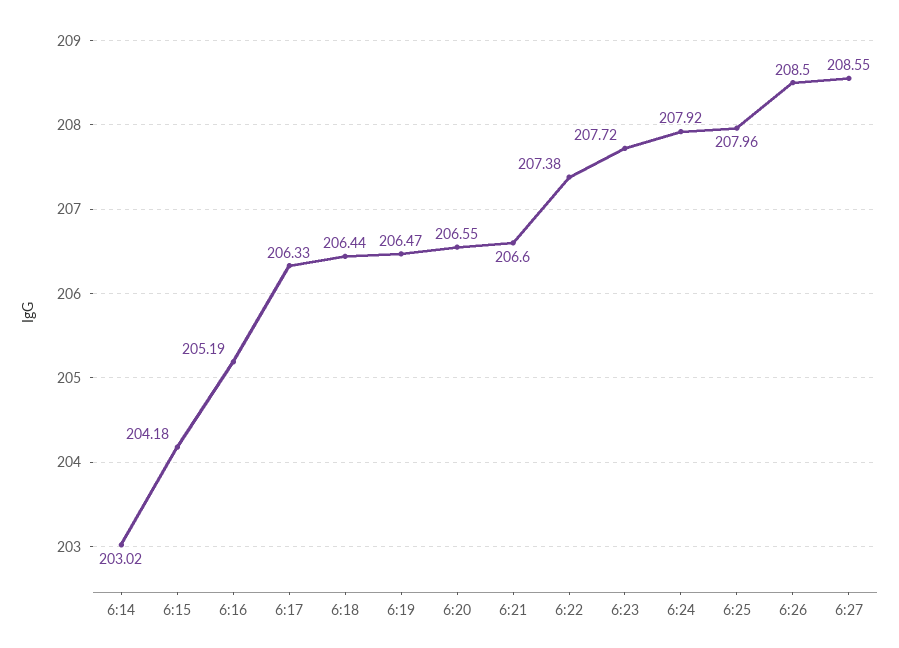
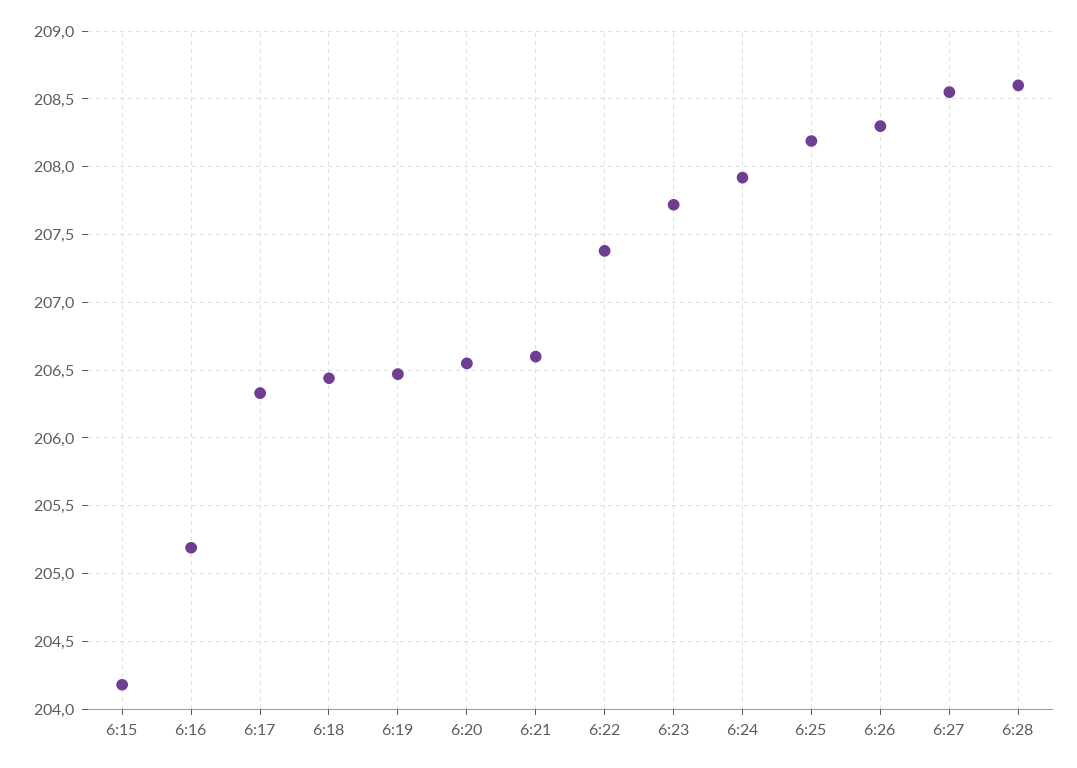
6:14: 203.02 -> none
6:25: 207.96 -> 208.2
6:26: 208.5 -> 208.3
6:28: none -> 208.6

